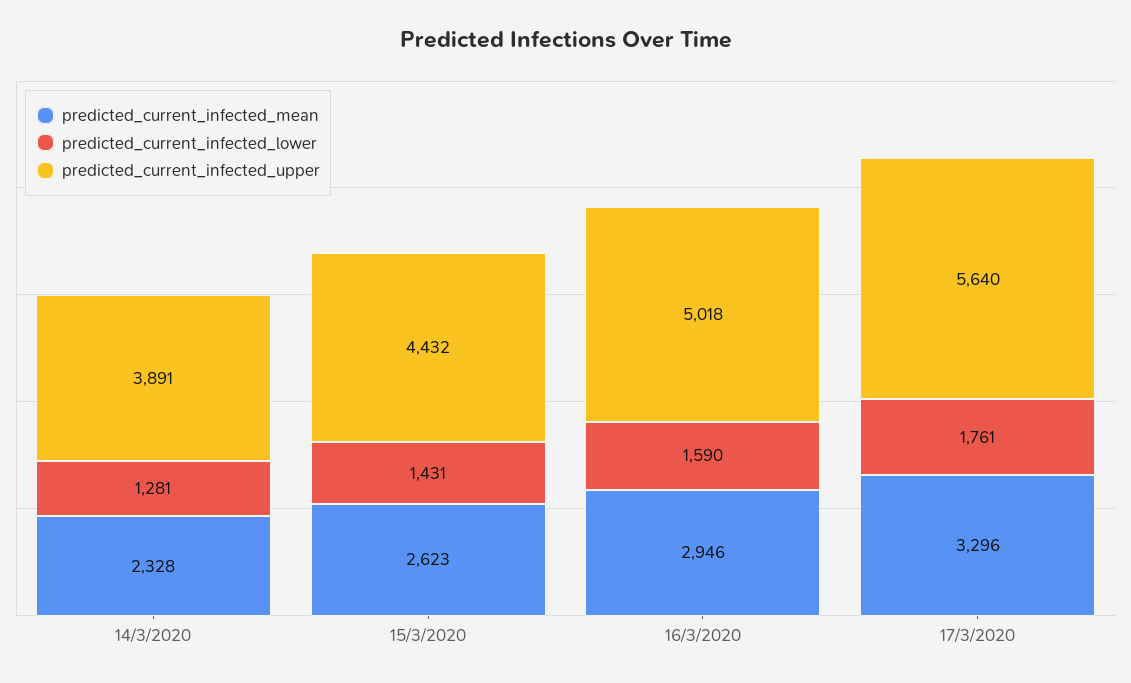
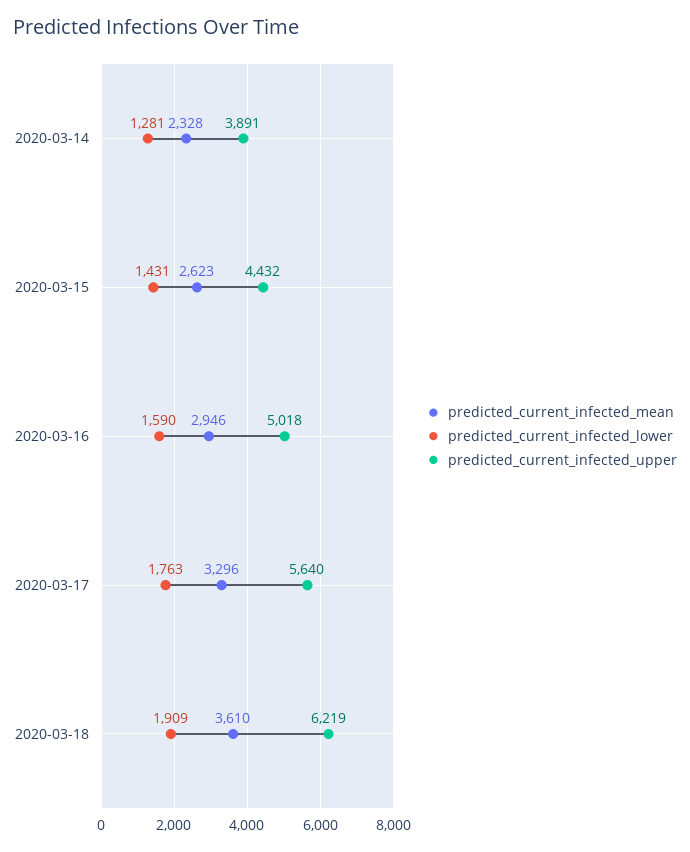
predicted_current_infected_lower, 17/3/2020: 1761 -> 1763
predicted_current_infected_mean, 2020-03-18: none -> 3610
predicted_current_infected_lower, 2020-03-18: none -> 1909
predicted_current_infected_upper, 2020-03-18: none -> 6219

